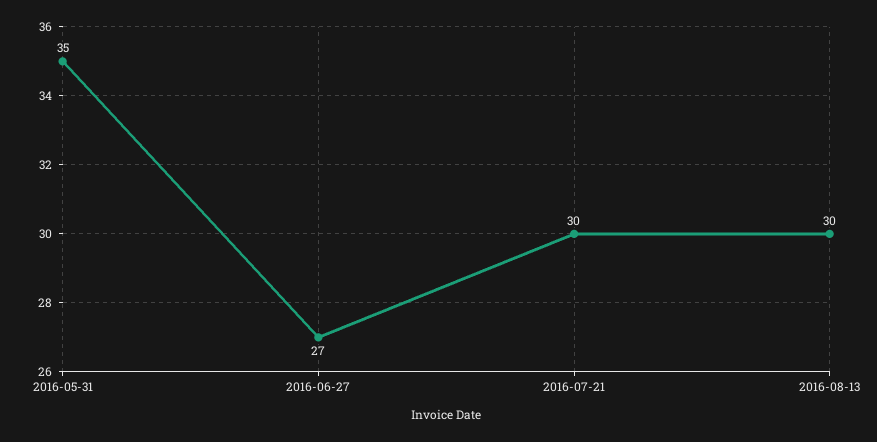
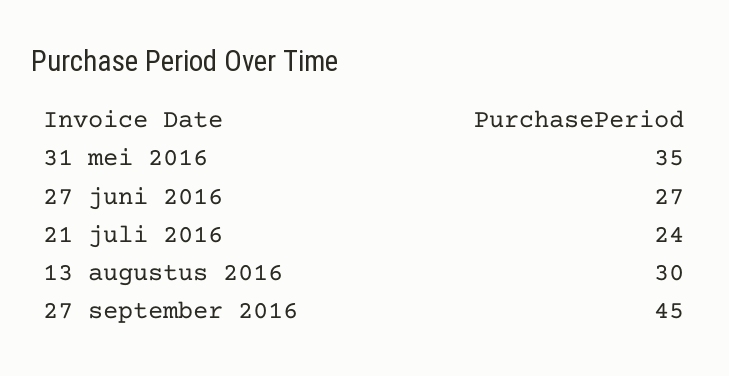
2016-07-21: 30 -> 24
27 september 2016: none -> 45

